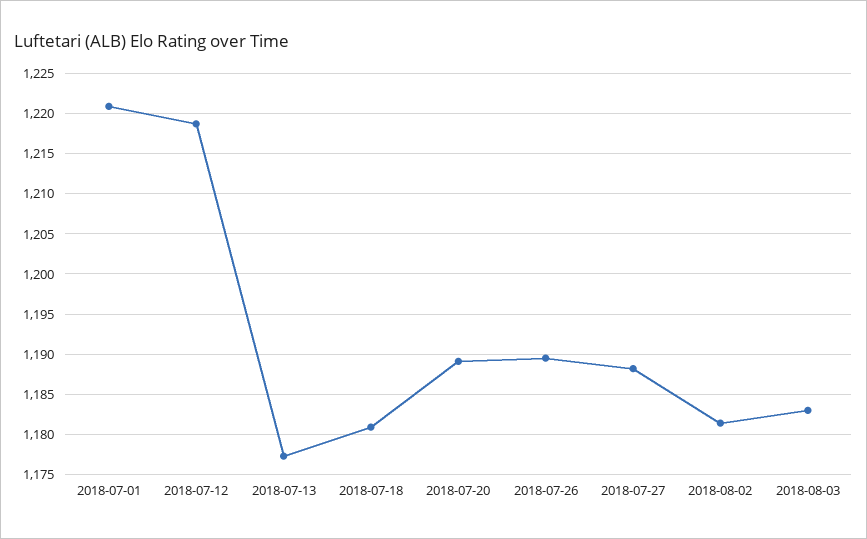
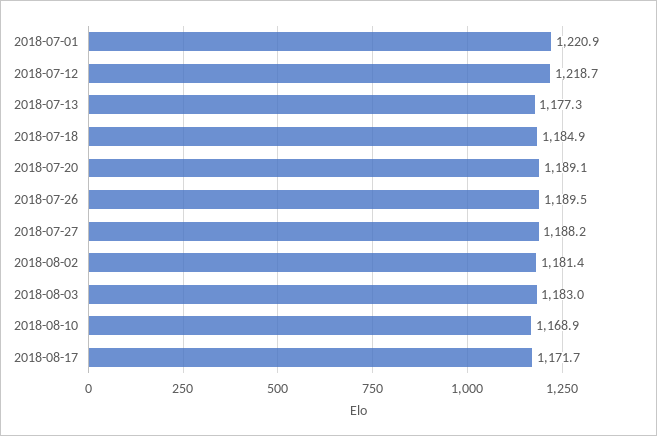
2018-07-18: 1181 -> 1184.9
2018-08-10: none -> 1168.9
2018-08-17: none -> 1171.7

